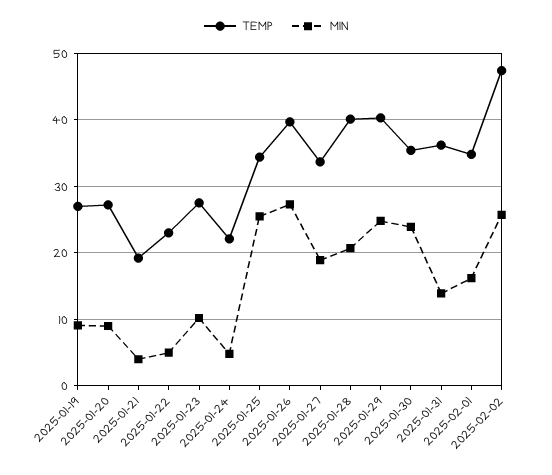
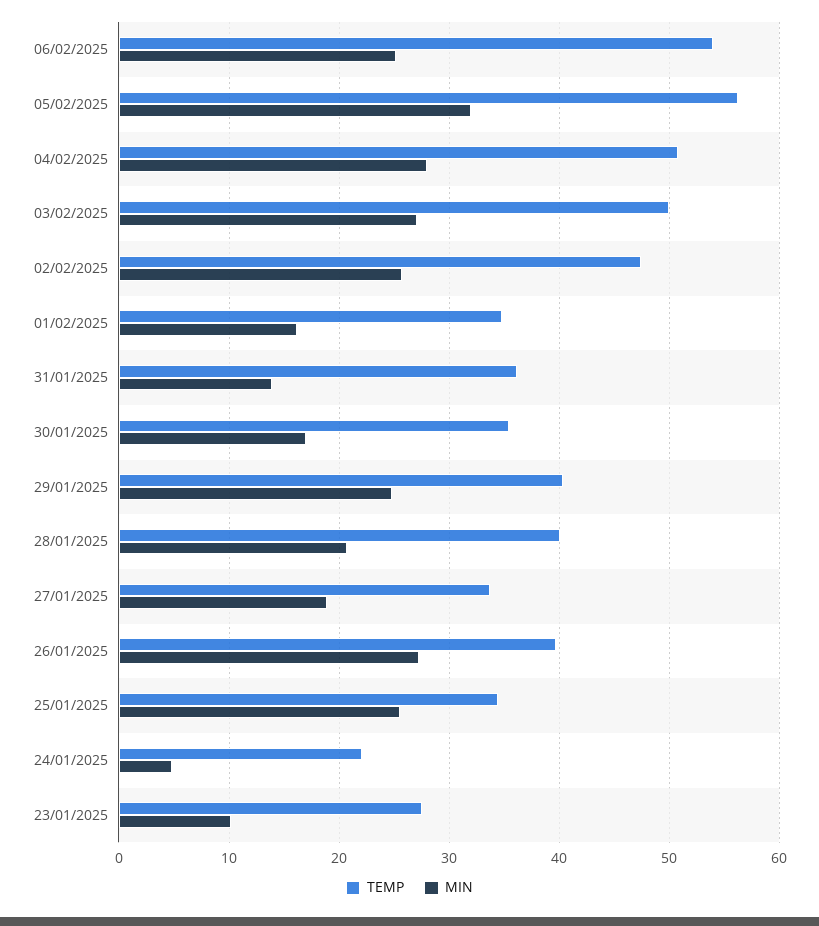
TEMP, 2025-01-19: 27 -> none
MIN, 2025-01-19: 9 -> none
TEMP, 2025-01-20: 27 -> none
MIN, 2025-01-20: 9 -> none
TEMP, 2025-01-21: 19 -> none
MIN, 2025-01-21: 4 -> none
TEMP, 2025-01-22: 23 -> none
MIN, 2025-01-22: 5 -> none
MIN, 2025-01-30: 24 -> 17
TEMP, 06/02/2025: none -> 54
MIN, 06/02/2025: none -> 25
TEMP, 05/02/2025: none -> 56
MIN, 05/02/2025: none -> 32
TEMP, 04/02/2025: none -> 51
MIN, 04/02/2025: none -> 28
TEMP, 03/02/2025: none -> 50
MIN, 03/02/2025: none -> 27

